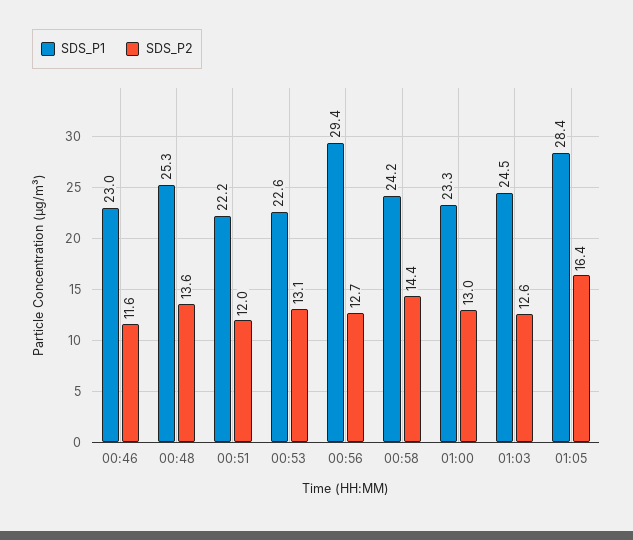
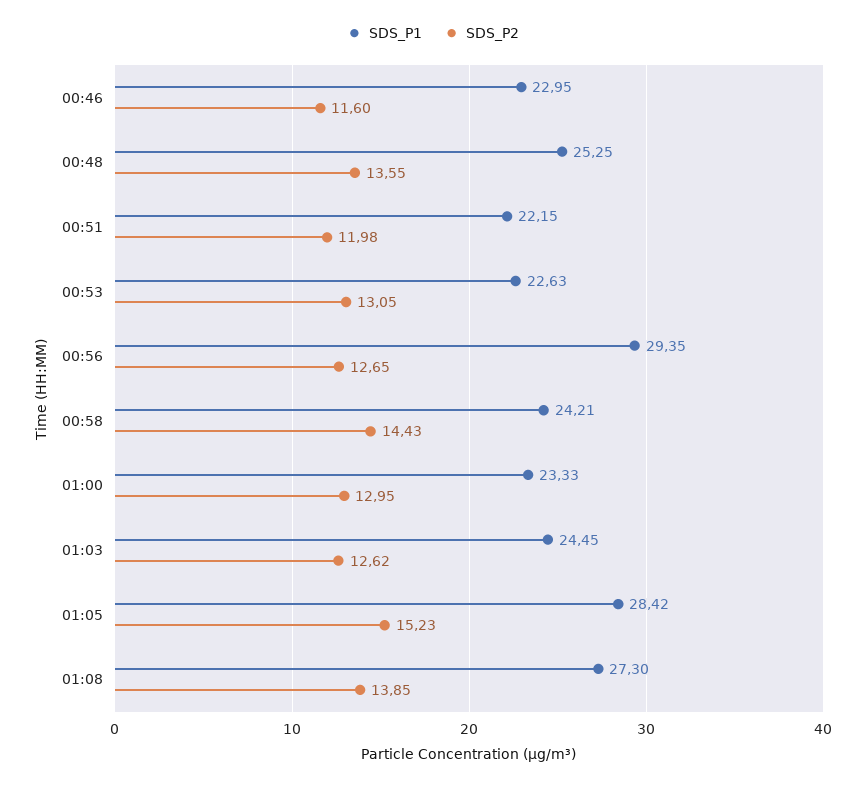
SDS_P2, 01:05: 16.4 -> 15.23
SDS_P1, 01:08: none -> 27.3
SDS_P2, 01:08: none -> 13.85

